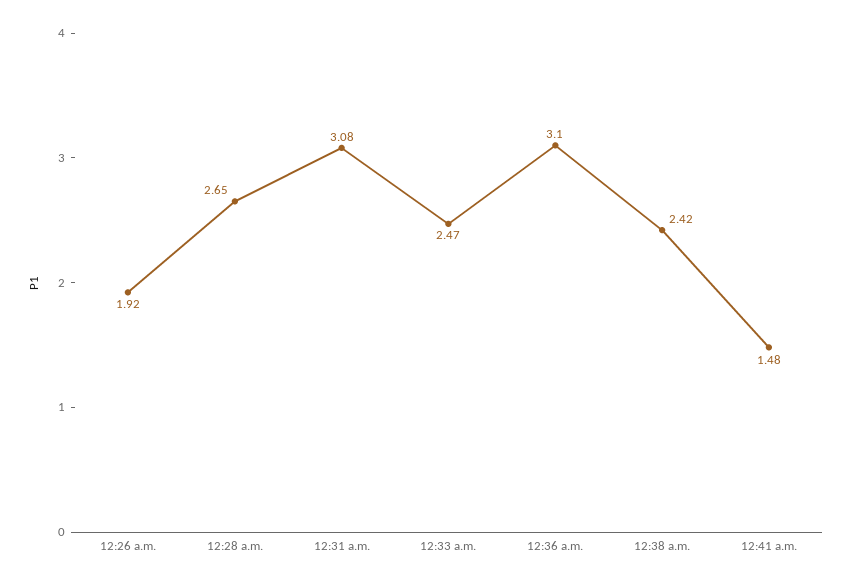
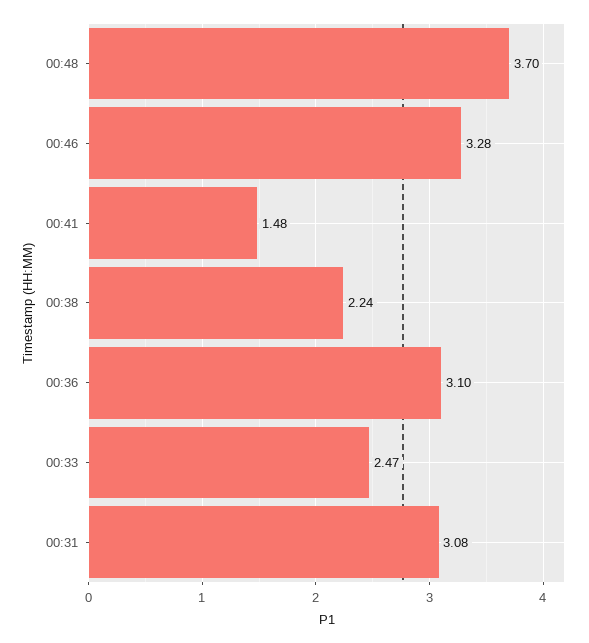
12:26 a.m.: 1.92 -> none
12:28 a.m.: 2.65 -> none
12:38 a.m.: 2.42 -> 2.24
00:48: none -> 3.7
00:46: none -> 3.28

